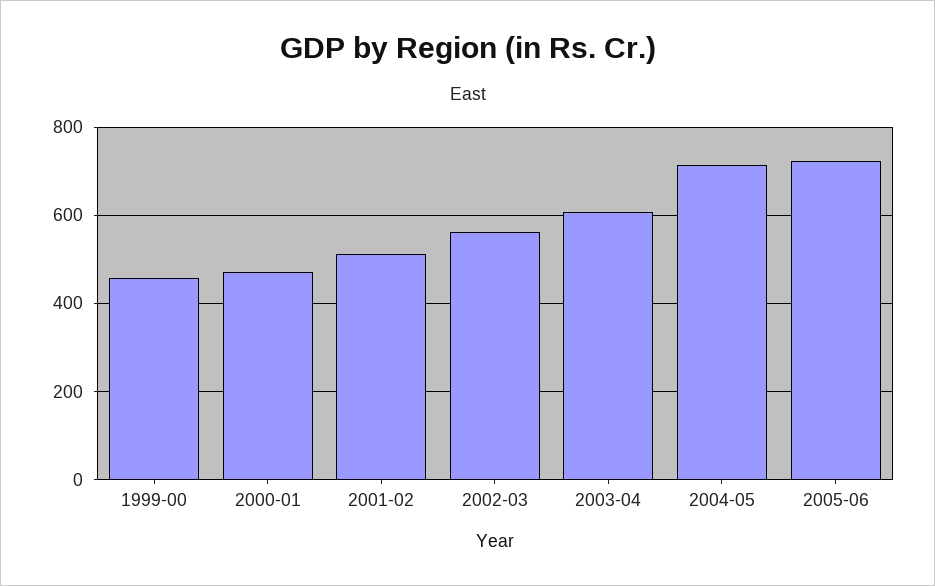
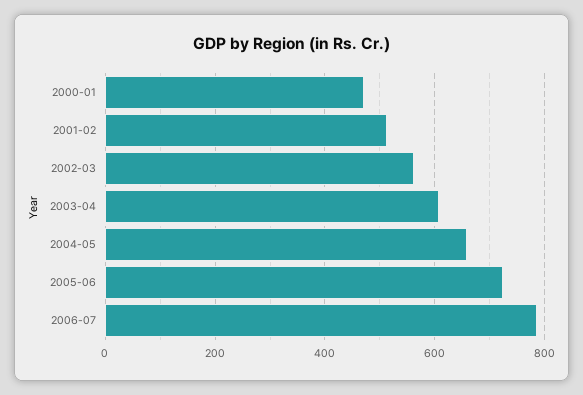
1999-00: 460 -> none
2004-05: 720 -> 660
2006-07: none -> 780

